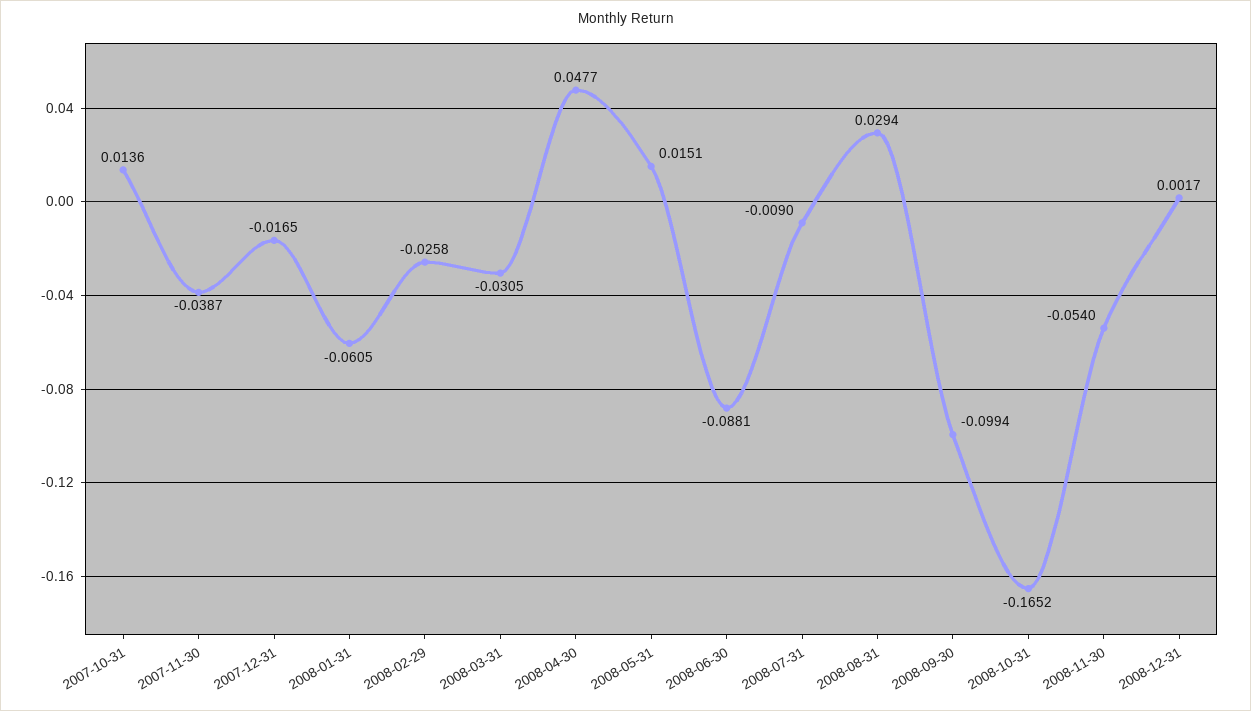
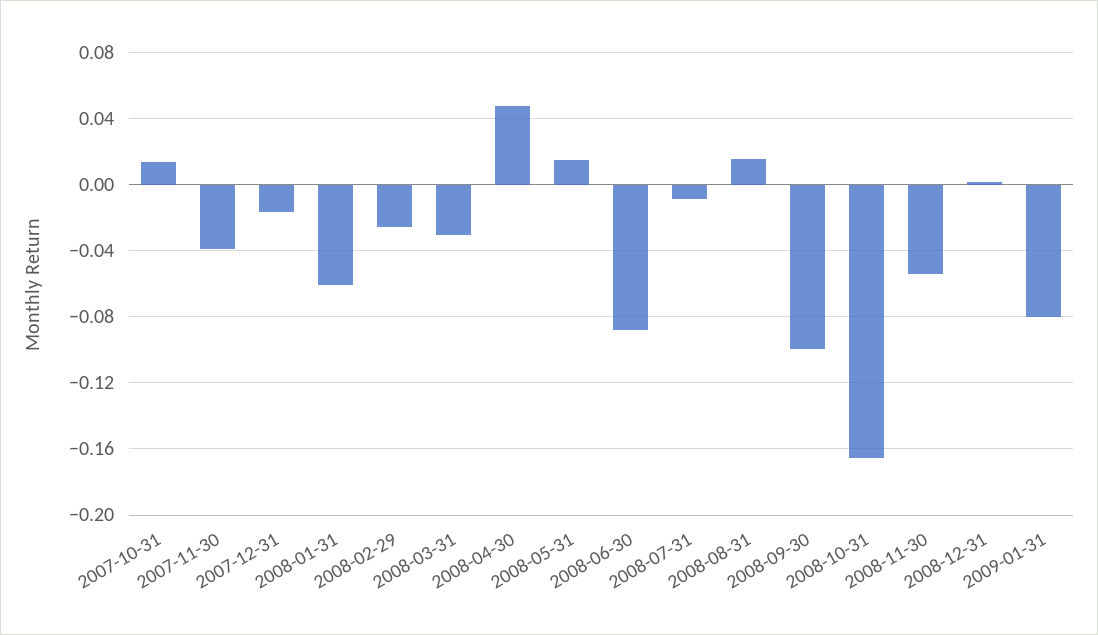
2008-08-31: 0.0294 -> 0.015
2009-01-31: none -> -0.08

